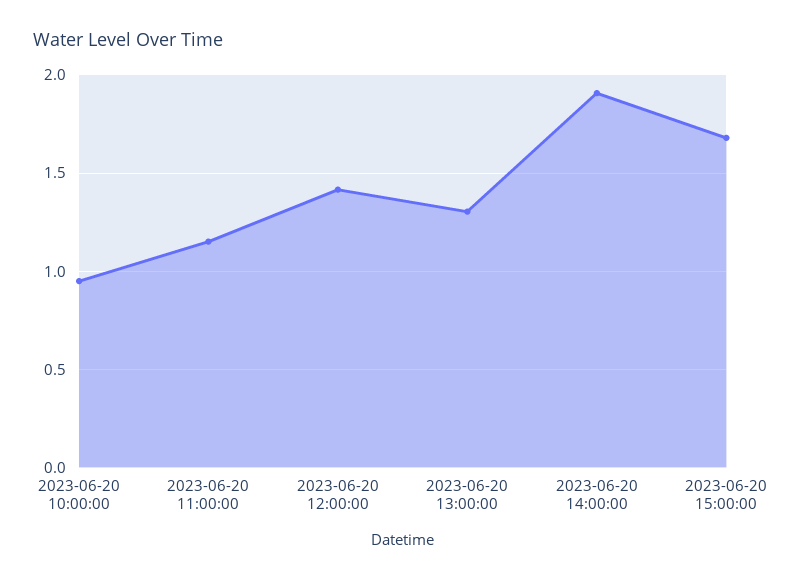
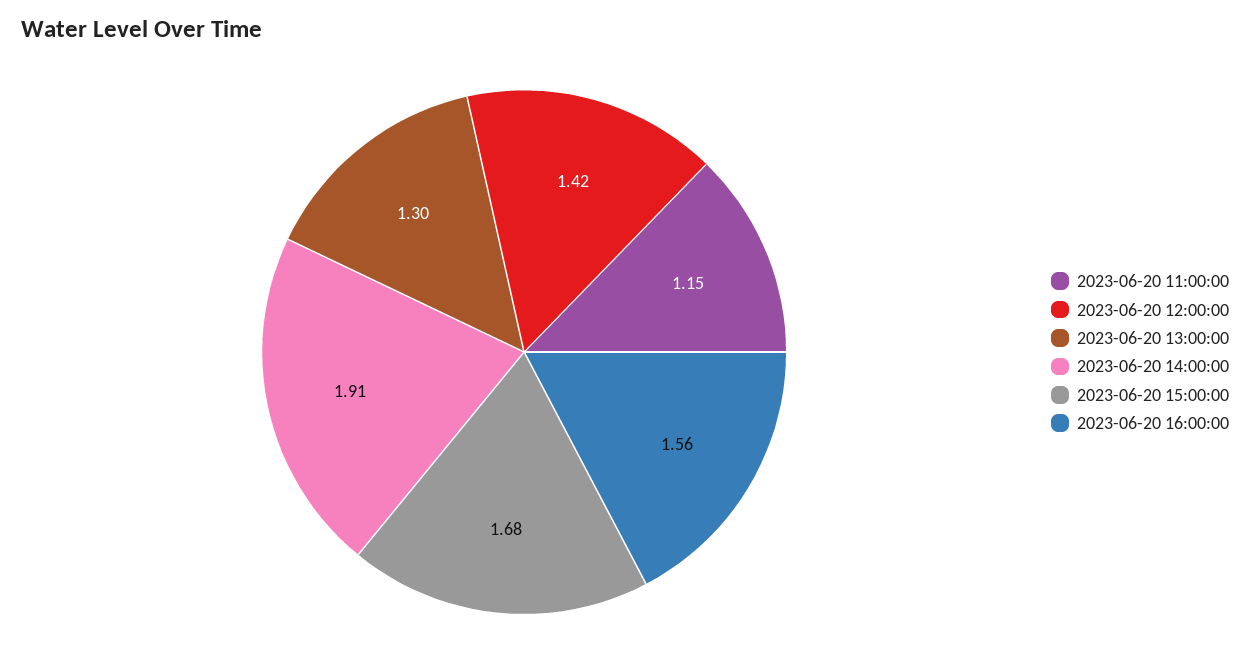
2023-06-20 10:00:00: 0.95 -> none
2023-06-20 16:00:00: none -> 1.56

